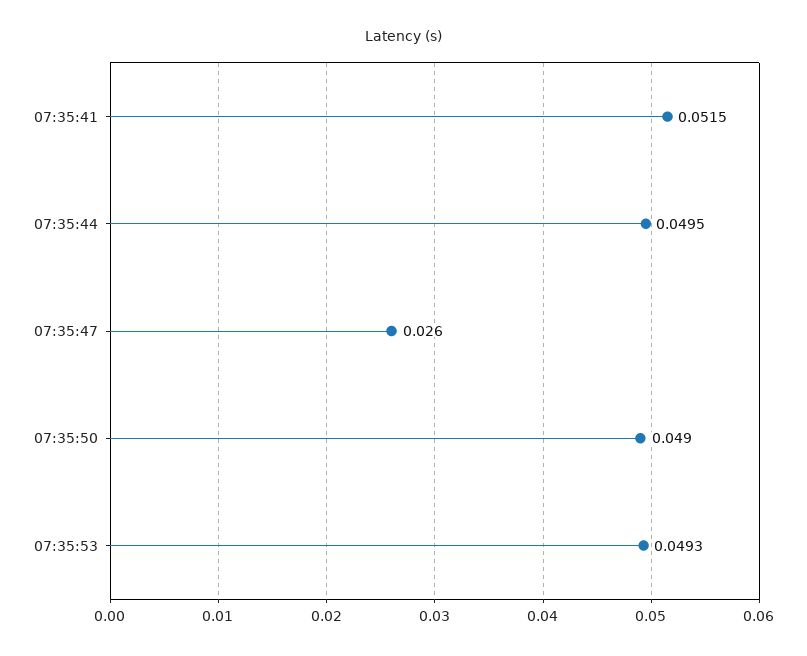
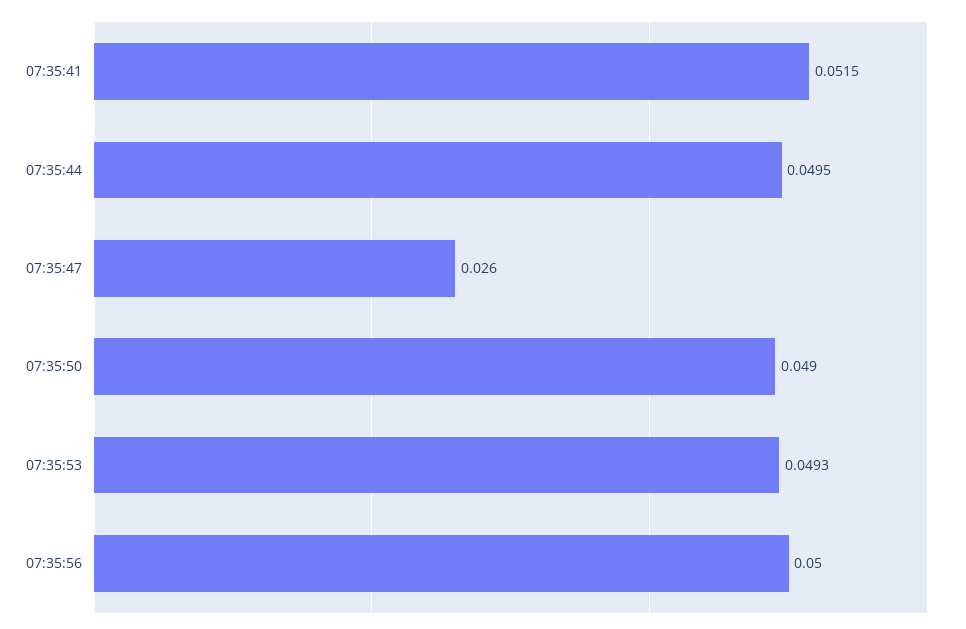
07:35:56: none -> 0.05

